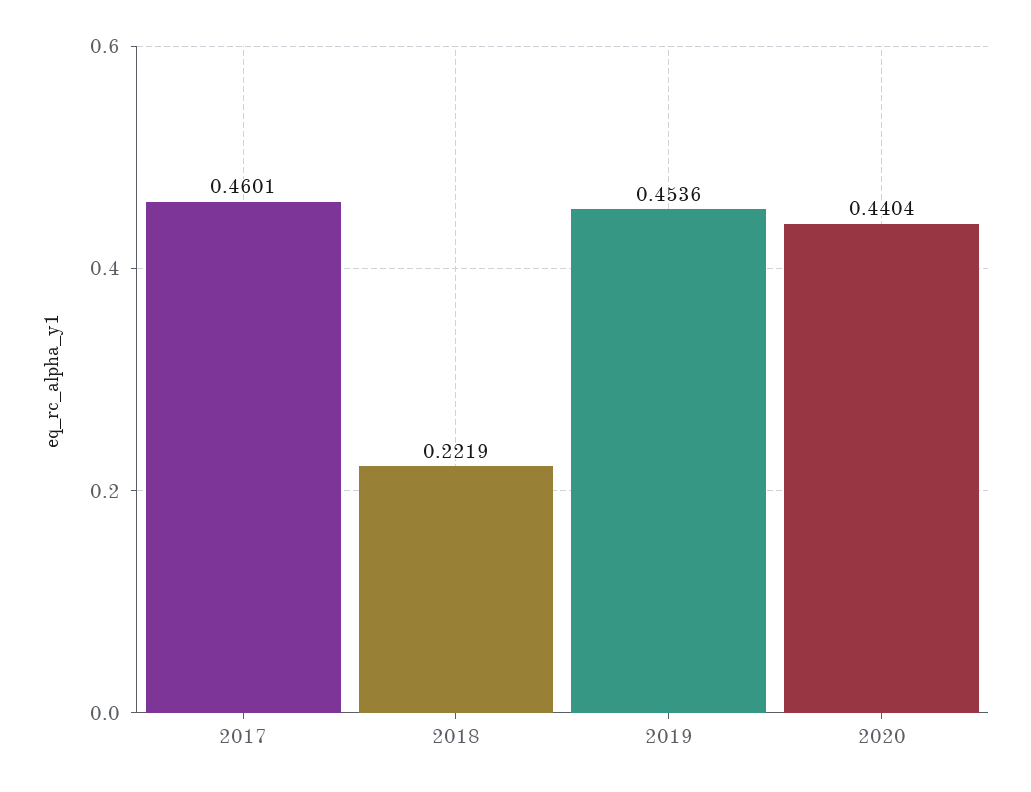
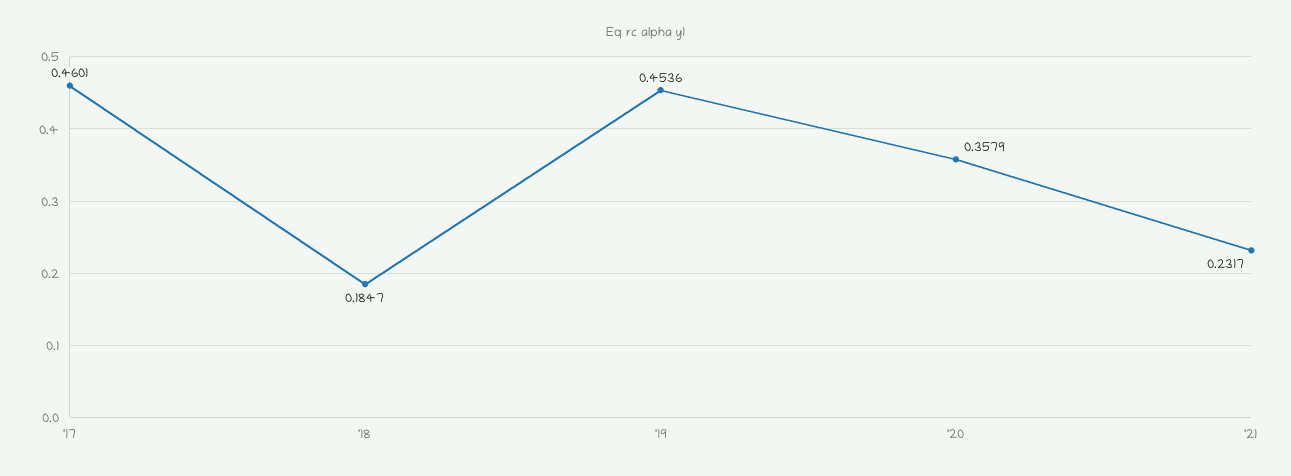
2018: 0.2219 -> 0.1847
2020: 0.4404 -> 0.3579
'21: none -> 0.2317

